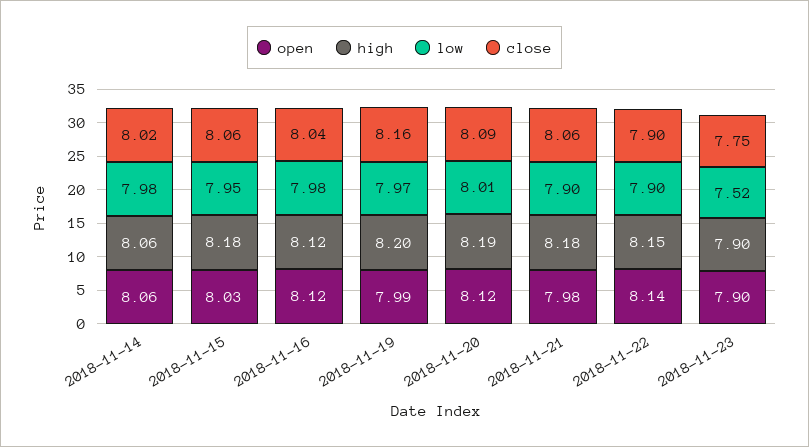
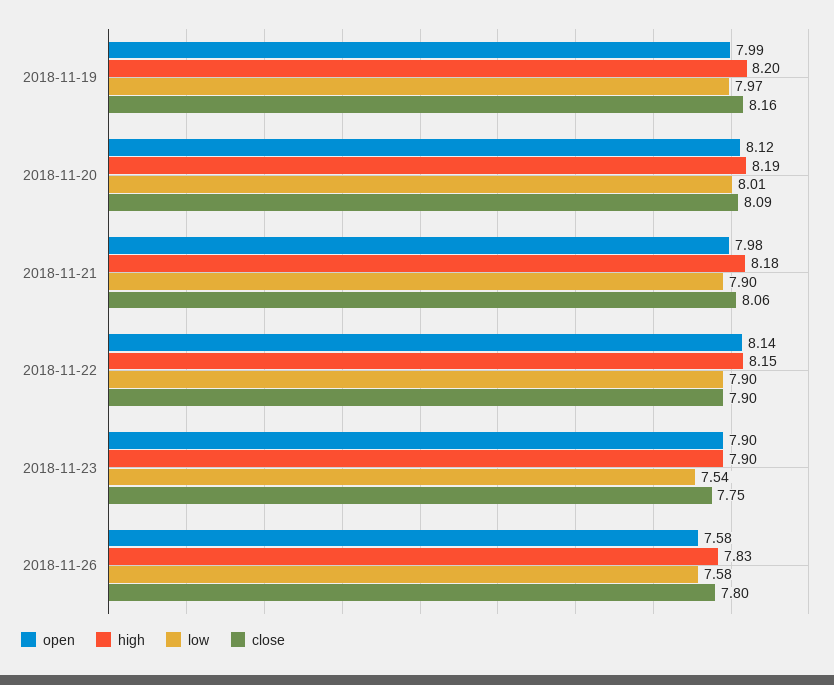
open, 2018-11-14: 8.06 -> none
high, 2018-11-14: 8.06 -> none
low, 2018-11-14: 7.98 -> none
close, 2018-11-14: 8.02 -> none
open, 2018-11-15: 8.03 -> none
high, 2018-11-15: 8.18 -> none
low, 2018-11-15: 7.95 -> none
close, 2018-11-15: 8.06 -> none
open, 2018-11-16: 8.12 -> none
high, 2018-11-16: 8.12 -> none
low, 2018-11-16: 7.98 -> none
close, 2018-11-16: 8.04 -> none
low, 2018-11-23: 7.52 -> 7.54
open, 2018-11-26: none -> 7.58
high, 2018-11-26: none -> 7.83
low, 2018-11-26: none -> 7.58
close, 2018-11-26: none -> 7.8

